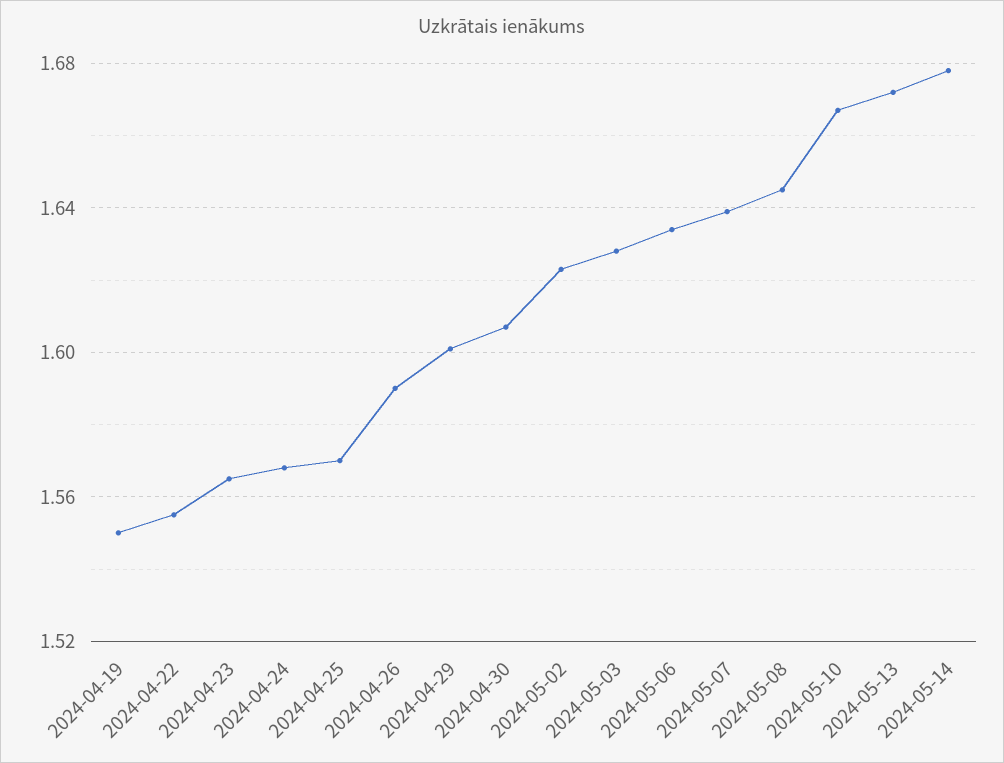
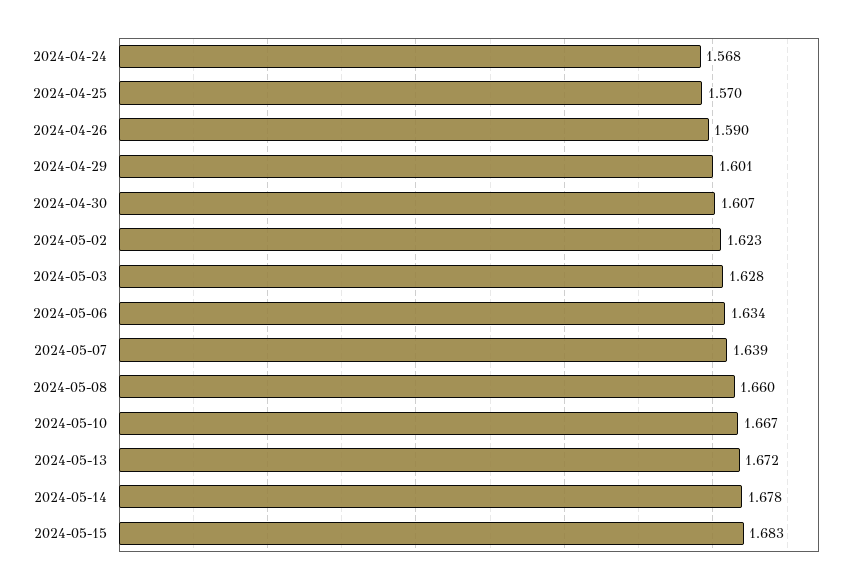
2024-04-19: 1.55 -> none
2024-04-22: 1.555 -> none
2024-04-23: 1.565 -> none
2024-05-08: 1.645 -> 1.66
2024-05-15: none -> 1.683

